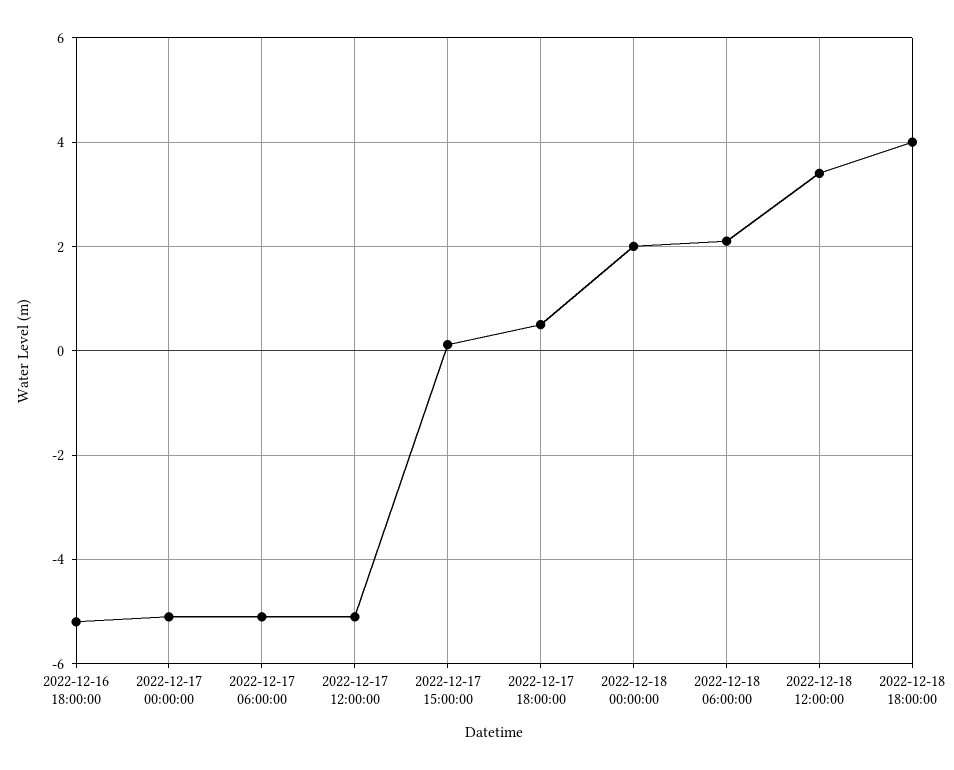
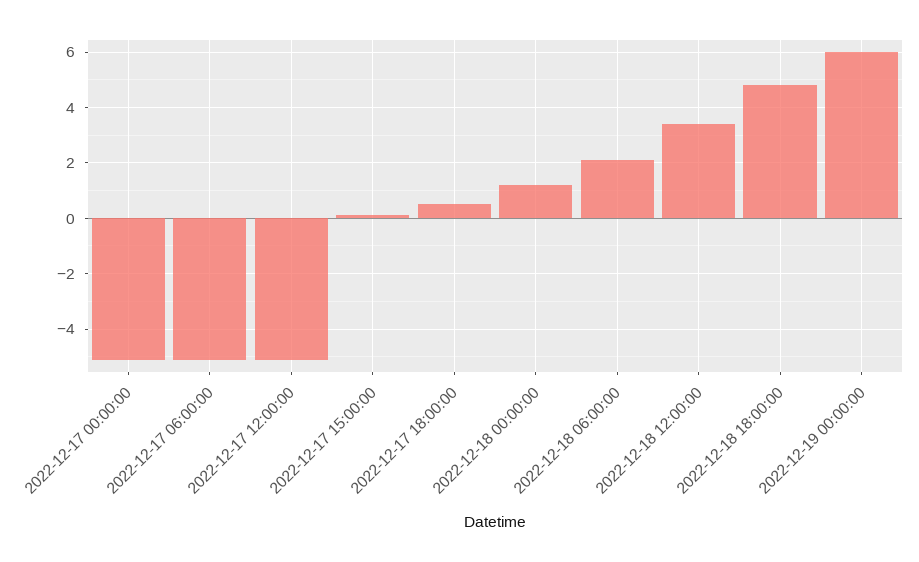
2022-12-16 18:00:00: -5.2 -> none
2022-12-18 00:00:00: 2 -> 1.25
2022-12-18 18:00:00: 4 -> 4.75
2022-12-19 00:00:00: none -> 6

